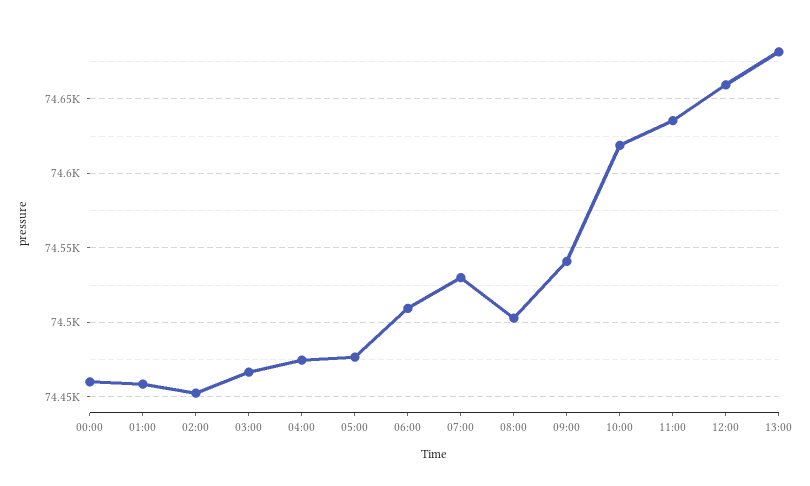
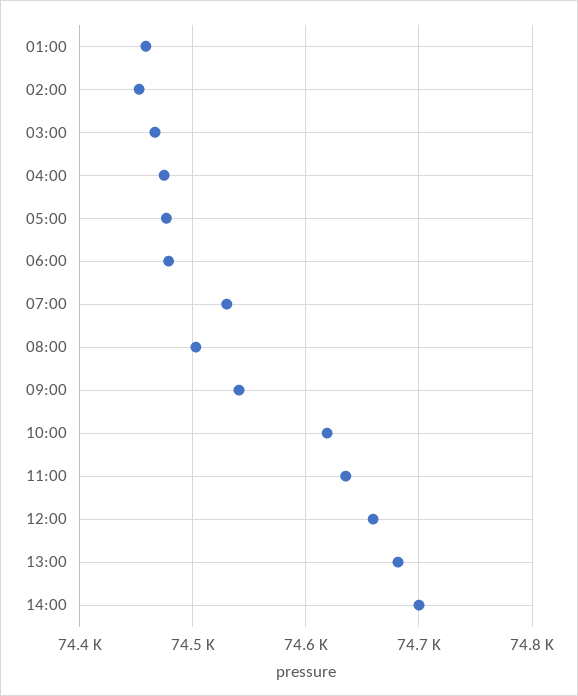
00:00: 74460 -> none
06:00: 74510 -> 74480
14:00: none -> 74700

